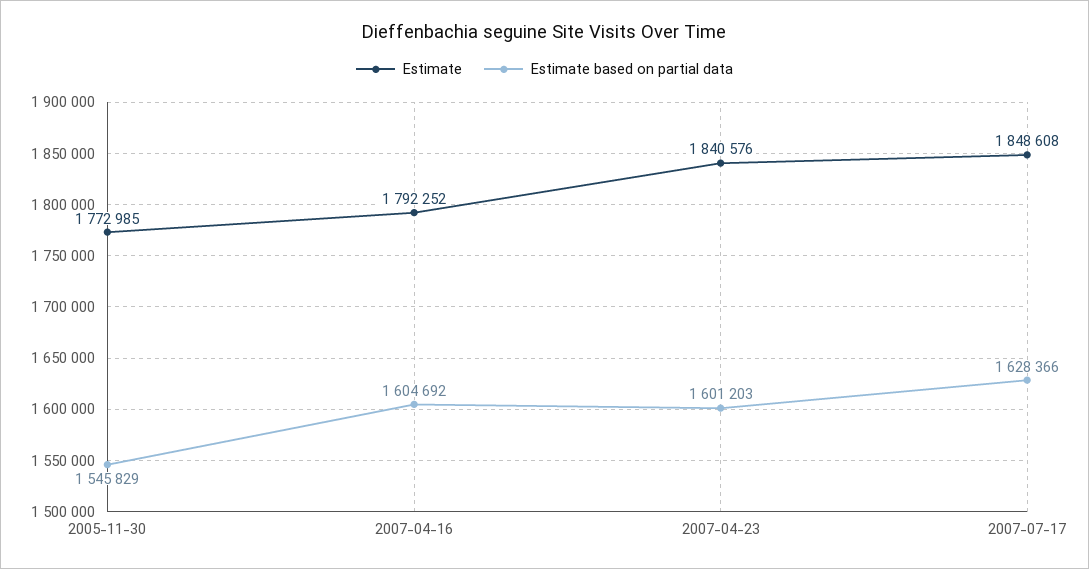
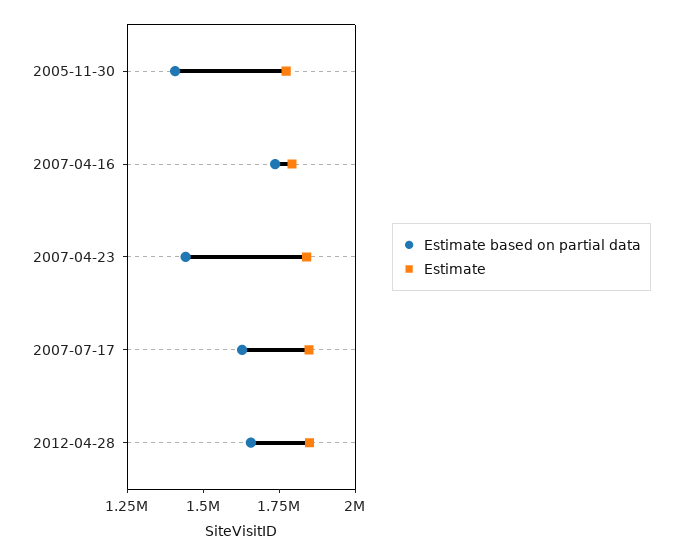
Estimate based on partial data, 2005-11-30: 1545829 -> 1400000
Estimate based on partial data, 2007-04-16: 1604692 -> 1750000
Estimate based on partial data, 2007-04-23: 1601203 -> 1450000
Estimate based on partial data, 2012-04-28: none -> 1650000
Estimate, 2012-04-28: none -> 1850000

